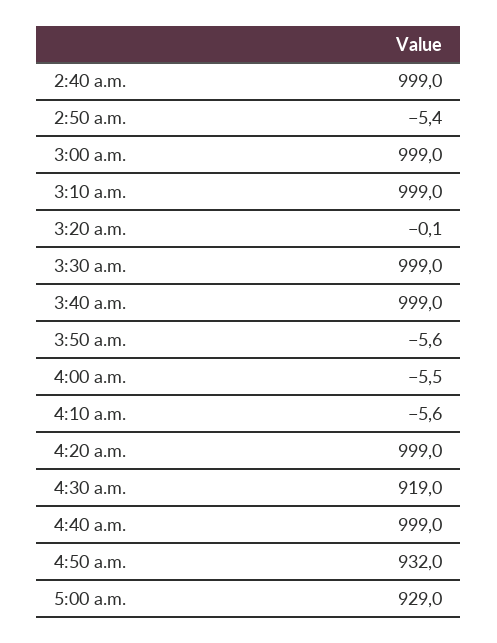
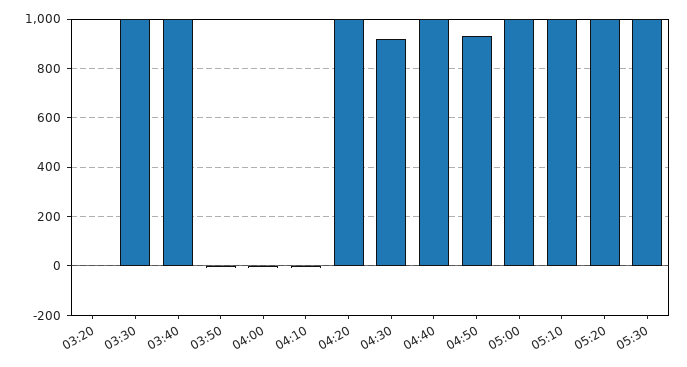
2:40 a.m.: 999 -> none
2:50 a.m.: -5.4 -> none
3:00 a.m.: 999 -> none
3:10 a.m.: 999 -> none
5:00 a.m.: 929 -> 1000
05:10: none -> 1000
05:20: none -> 1000
05:30: none -> 1000

